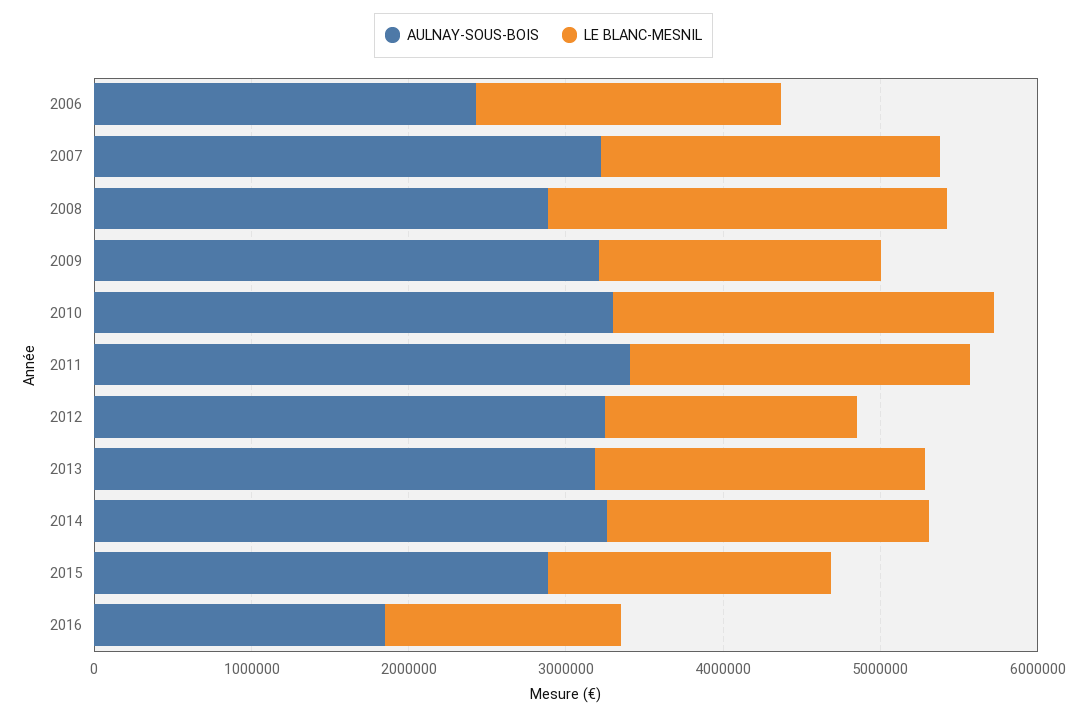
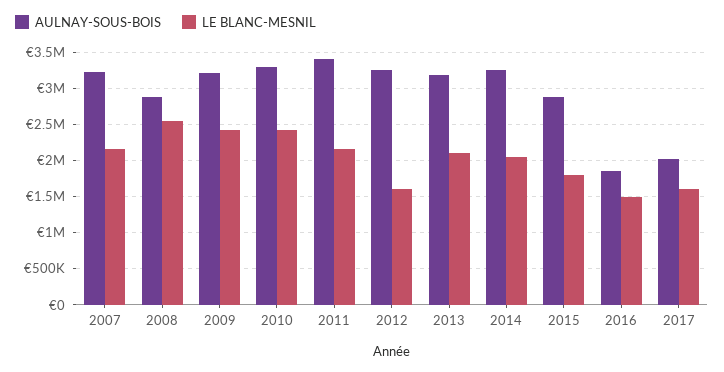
AULNAY-SOUS-BOIS, 2006: 2400000 -> none
LE BLANC-MESNIL, 2006: 2000000 -> none
LE BLANC-MESNIL, 2009: 1800000 -> 2400000
AULNAY-SOUS-BOIS, 2017: none -> 2000000
LE BLANC-MESNIL, 2017: none -> 1600000

